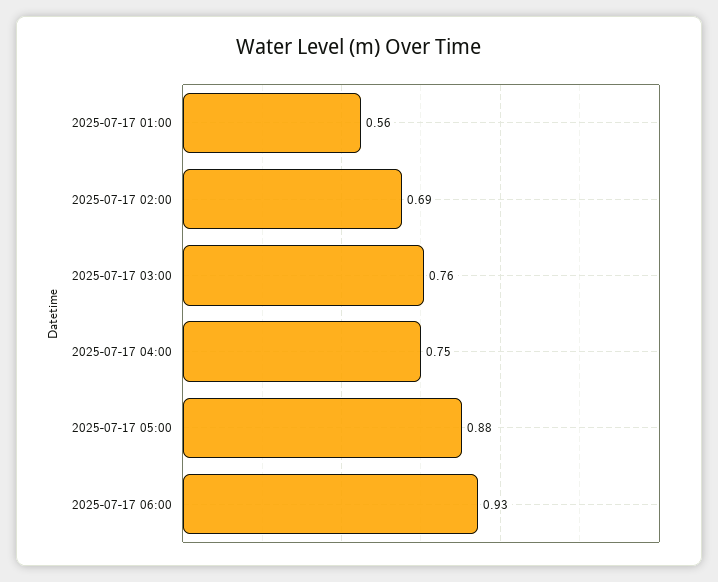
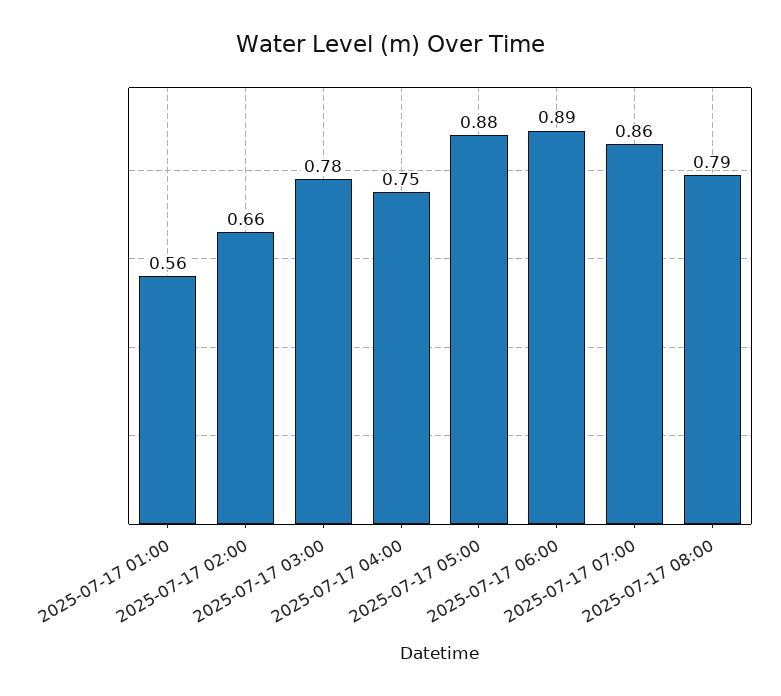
2025-07-17 02:00: 0.69 -> 0.66
2025-07-17 03:00: 0.76 -> 0.78
2025-07-17 06:00: 0.93 -> 0.89
2025-07-17 07:00: none -> 0.86
2025-07-17 08:00: none -> 0.79

